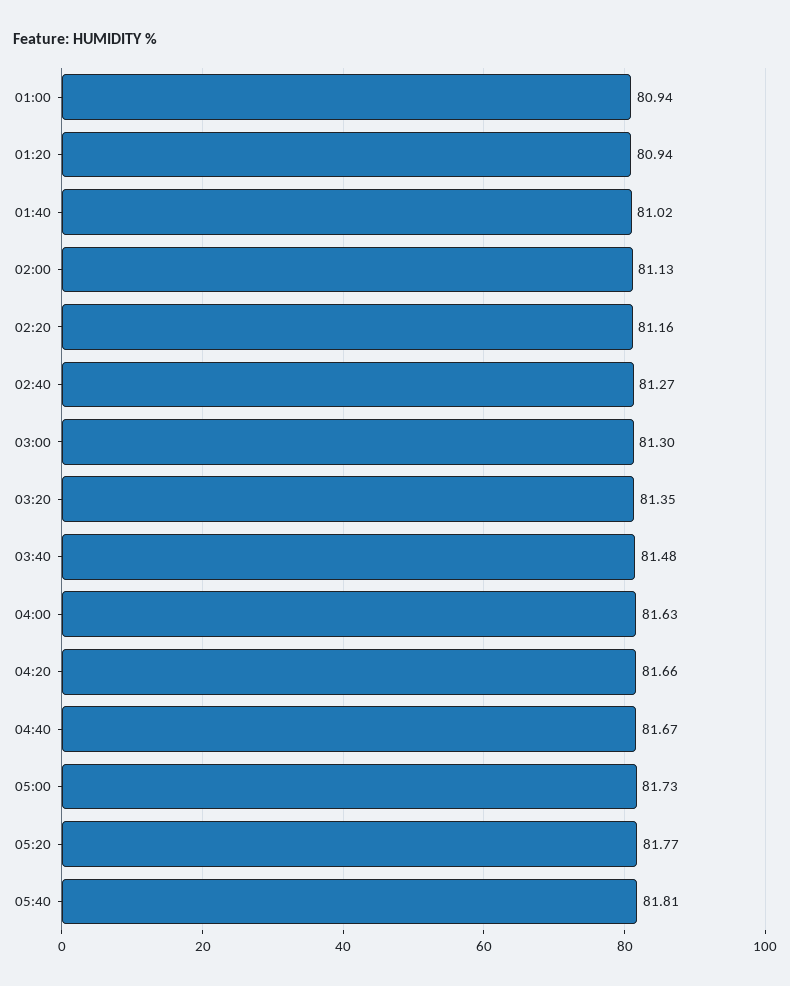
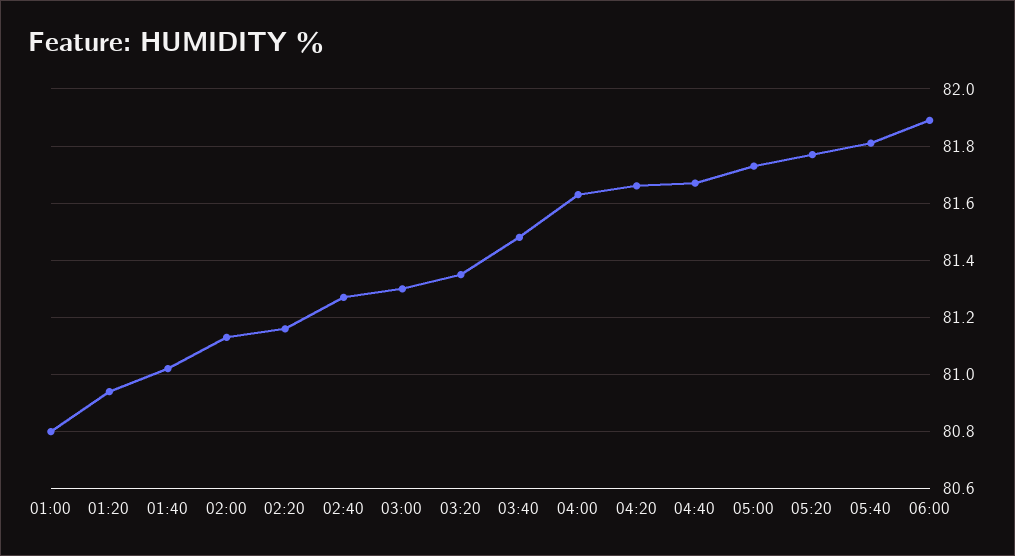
01:00: 80.94 -> 80.8
06:00: none -> 81.9

